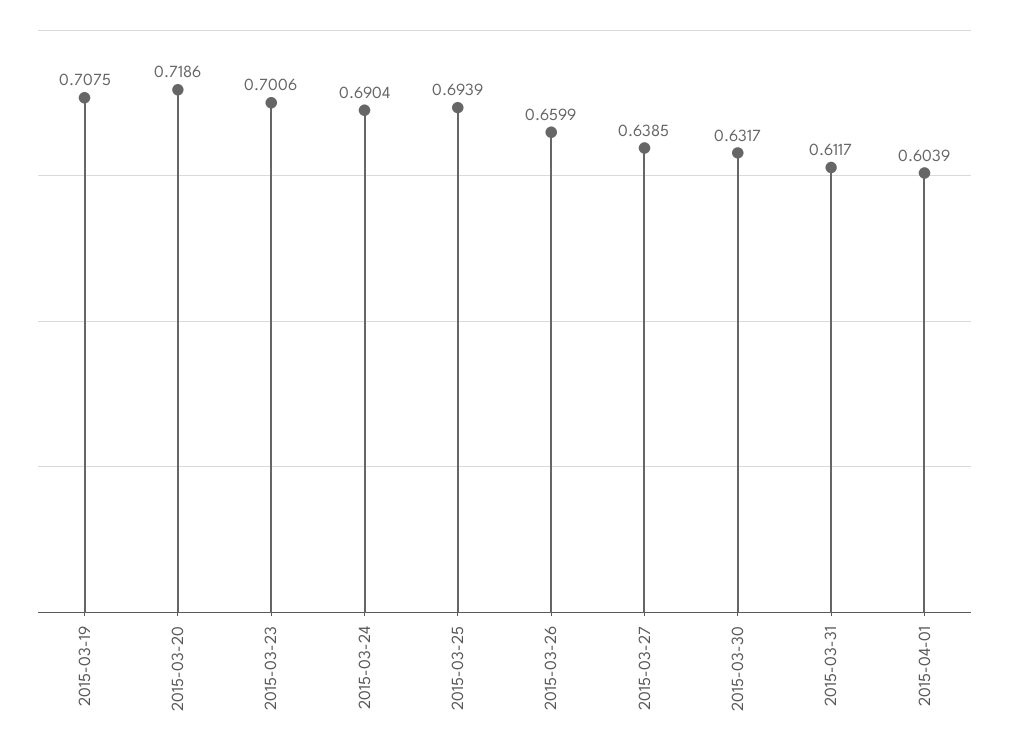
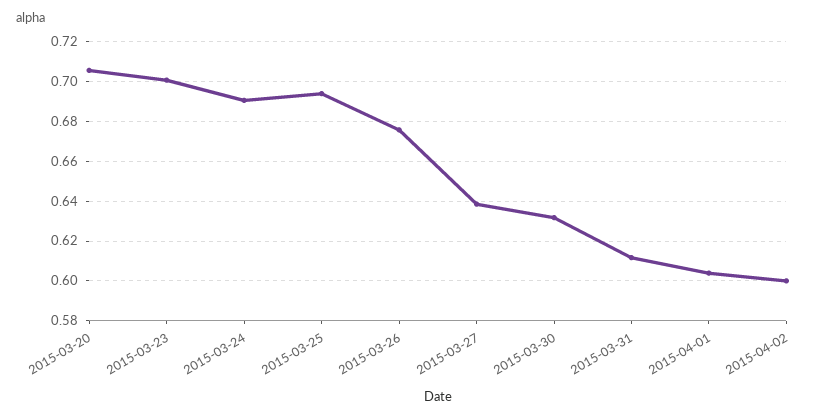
2015-03-19: 0.7075 -> none
2015-03-20: 0.7186 -> 0.705
2015-03-26: 0.6599 -> 0.675
2015-04-02: none -> 0.6

